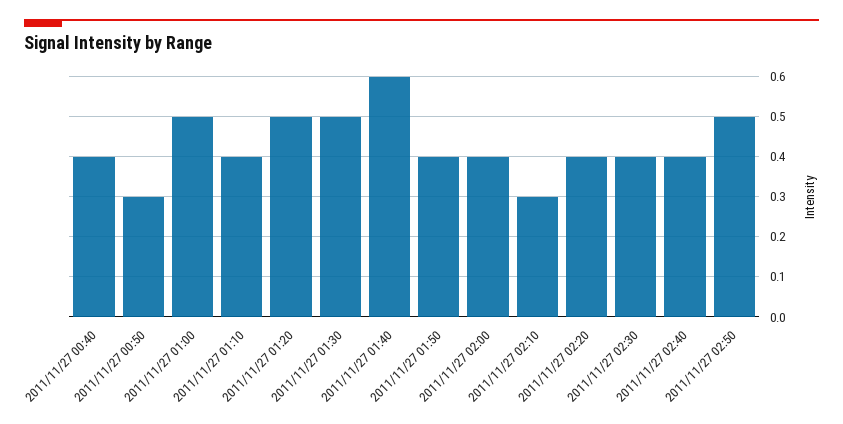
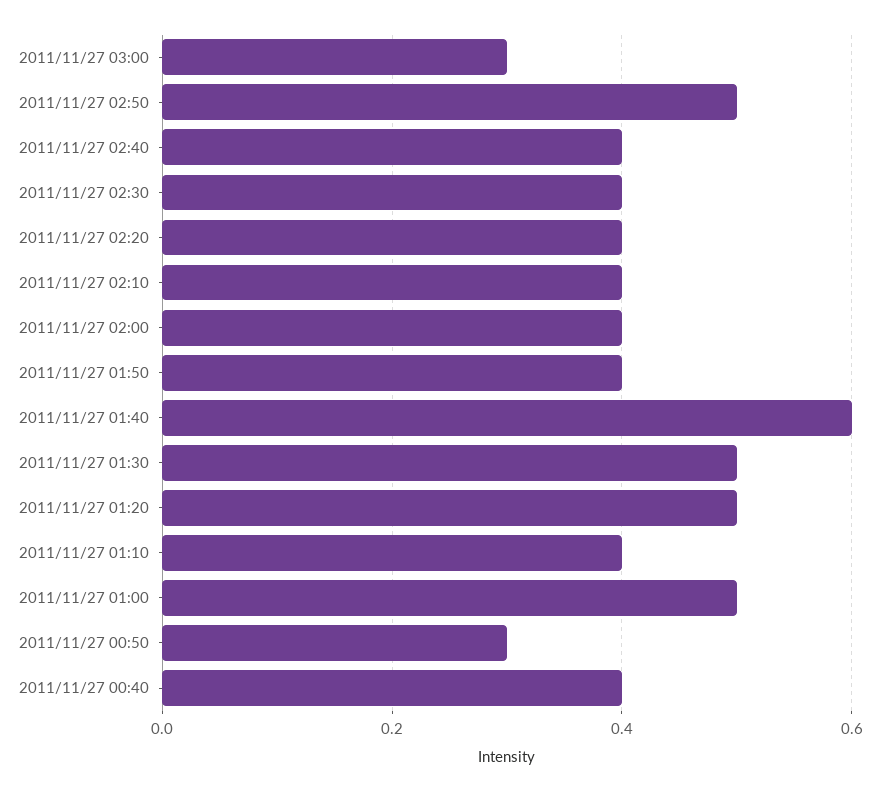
2011/11/27 02:10: 0.3 -> 0.4
2011/11/27 03:00: none -> 0.3

